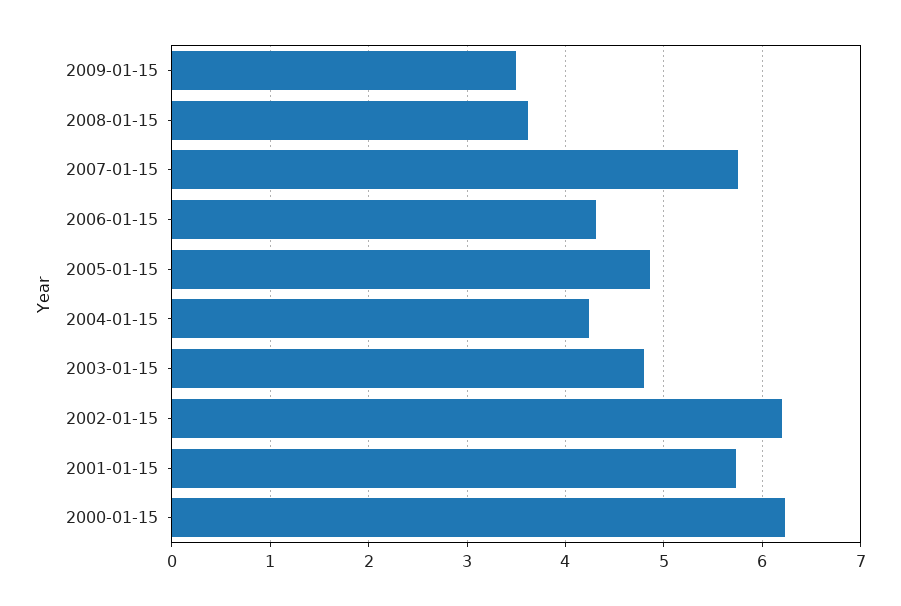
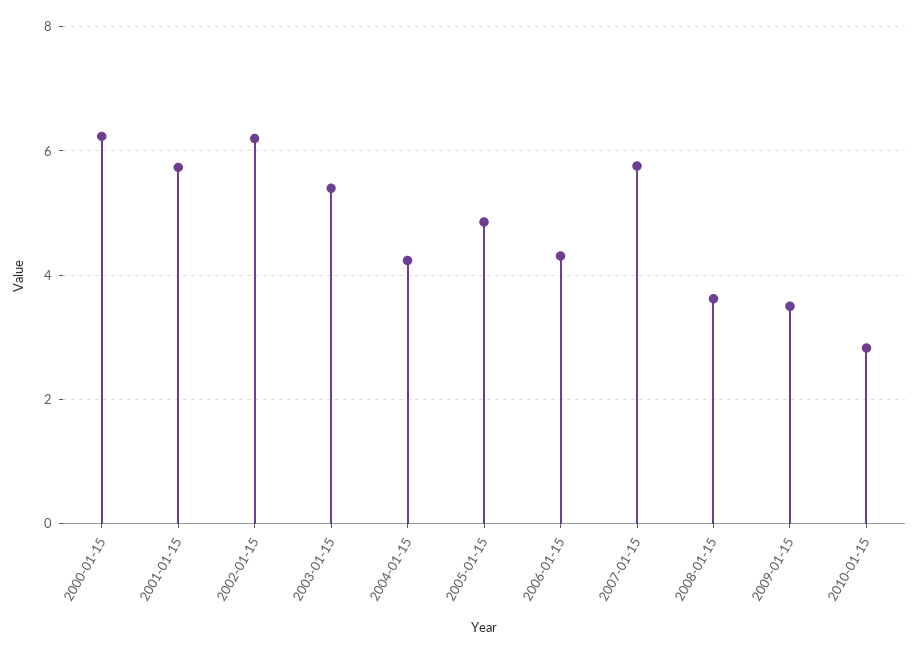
2003-01-15: 4.8 -> 5.4
2010-01-15: none -> 2.8

